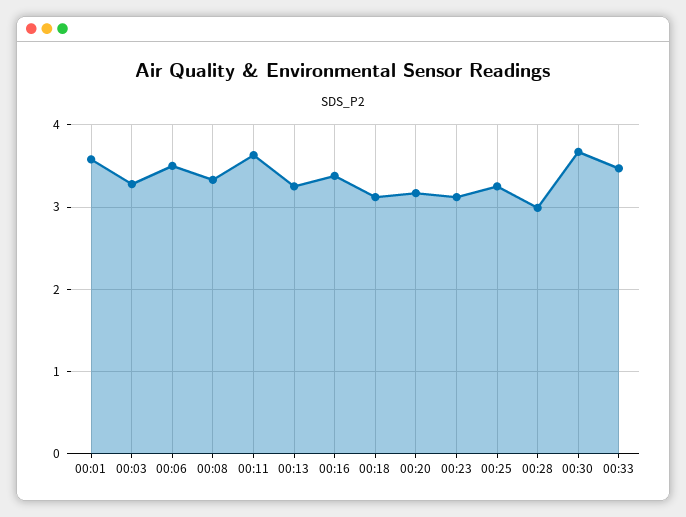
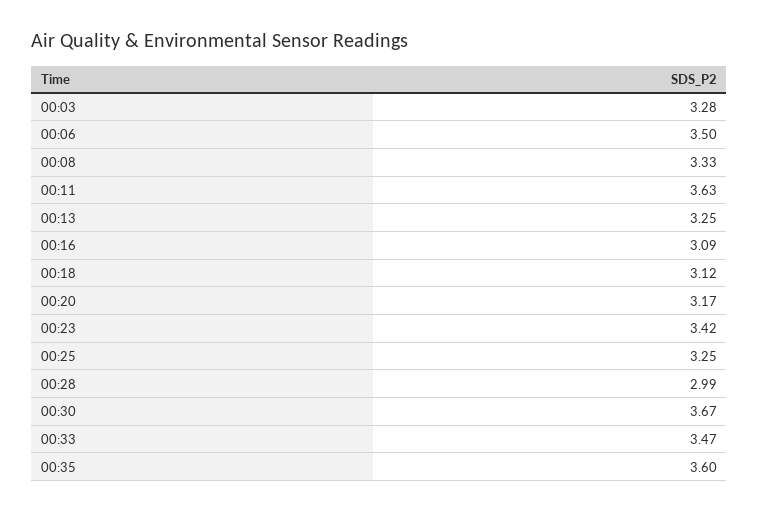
00:01: 3.6 -> none
00:16: 3.4 -> 3.09
00:23: 3.1 -> 3.42
00:35: none -> 3.6

